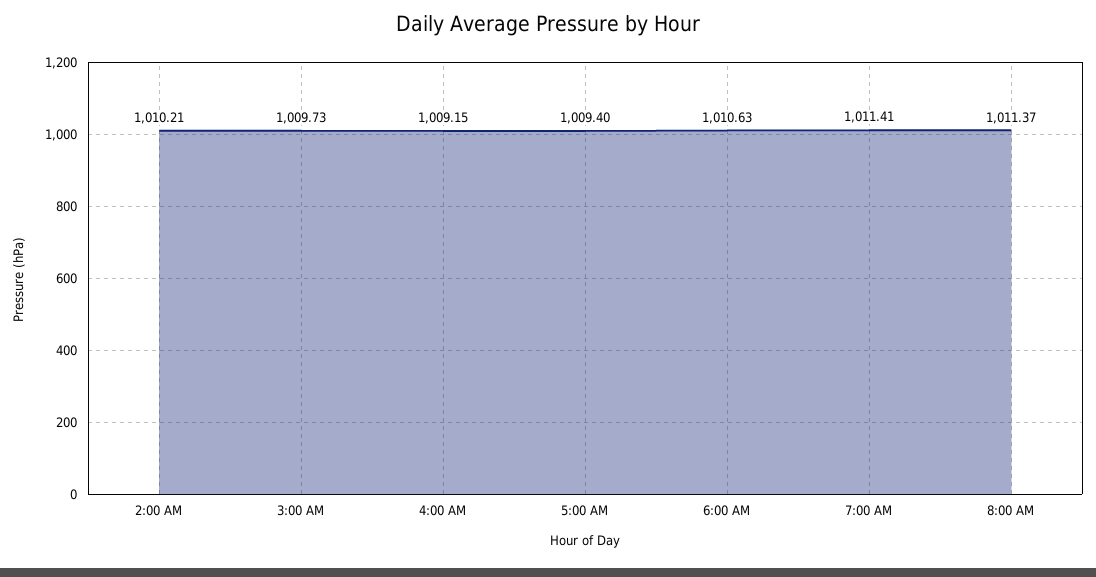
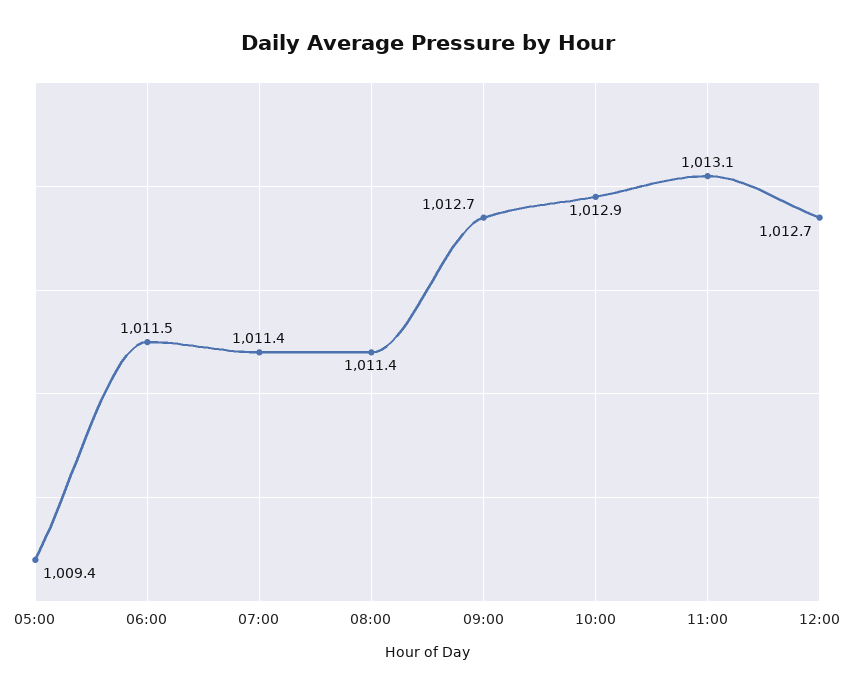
2:00 AM: 1010.21 -> none
3:00 AM: 1009.73 -> none
4:00 AM: 1009.15 -> none
6:00 AM: 1010.63 -> 1011.5
09:00: none -> 1012.7
10:00: none -> 1012.9
11:00: none -> 1013.1
12:00: none -> 1012.7

